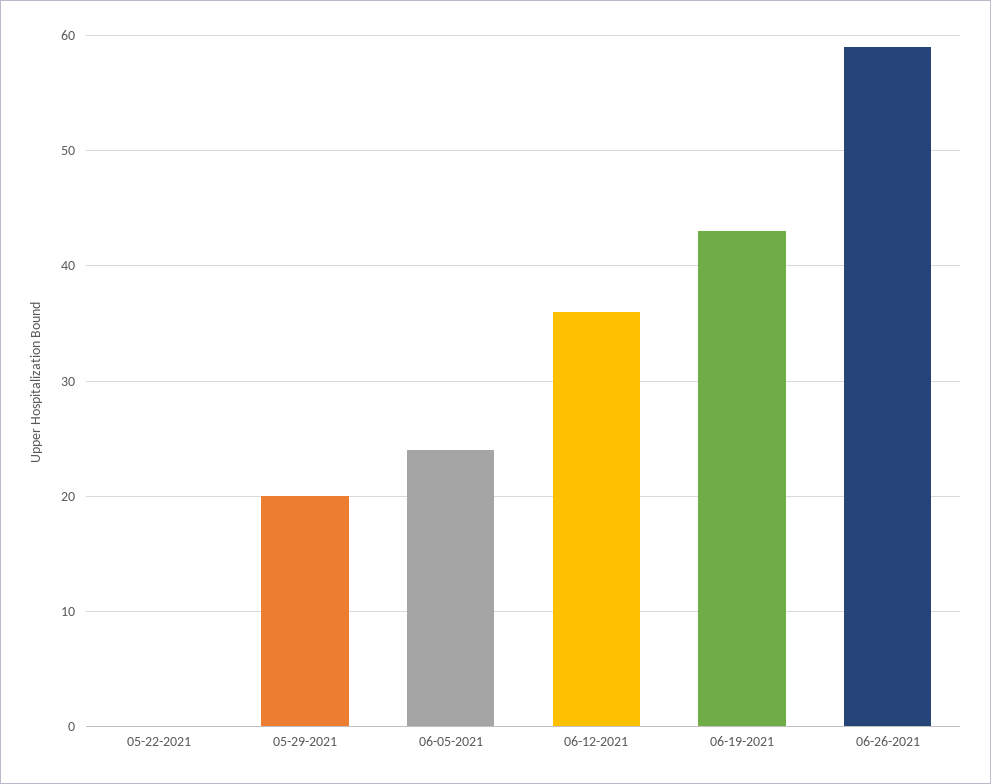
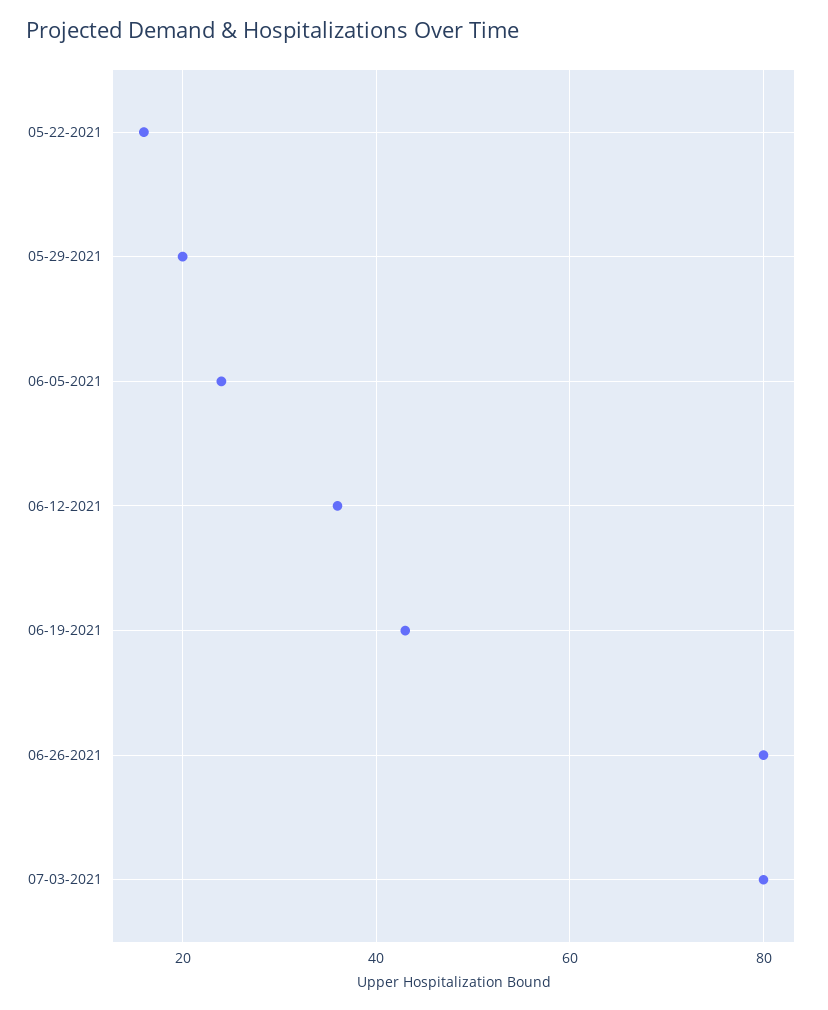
05-22-2021: 0 -> 15
06-26-2021: 59 -> 80
07-03-2021: none -> 80

